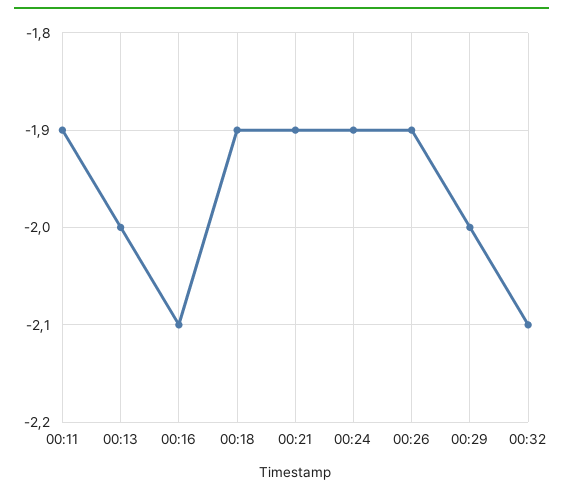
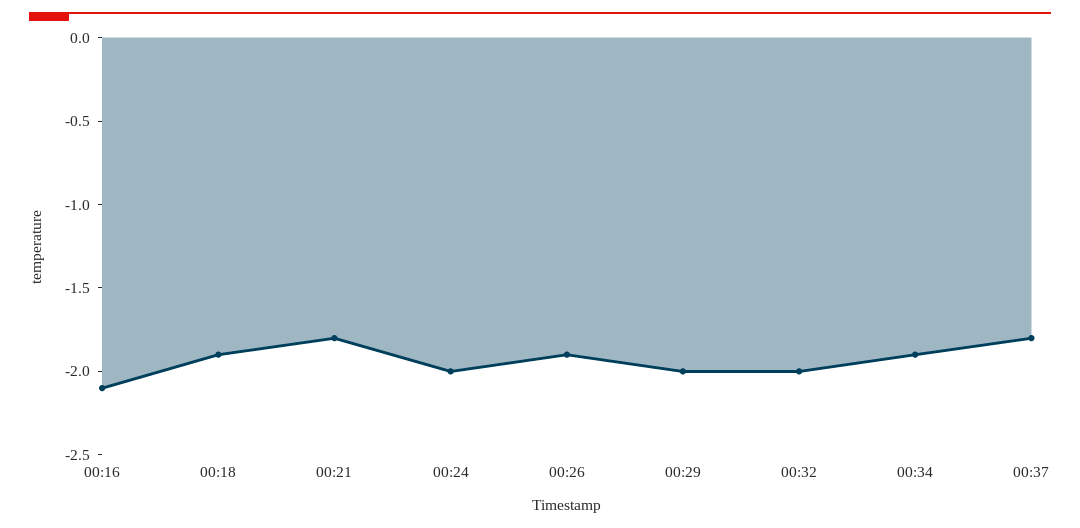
00:11: -1.9 -> none
00:13: -2 -> none
00:21: -1.9 -> -1.8
00:24: -1.9 -> -2
00:32: -2.1 -> -2
00:34: none -> -1.9
00:37: none -> -1.8

